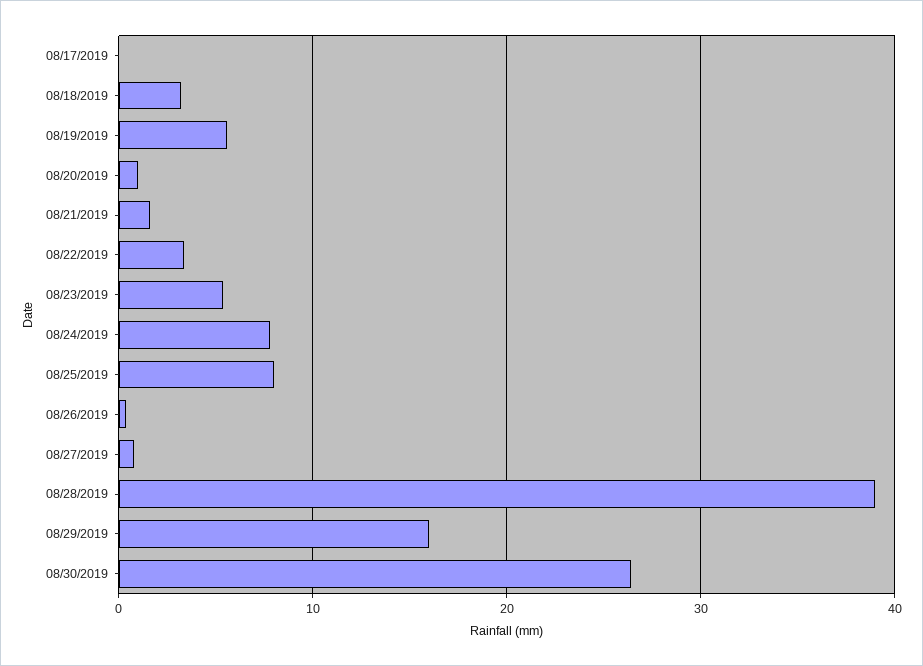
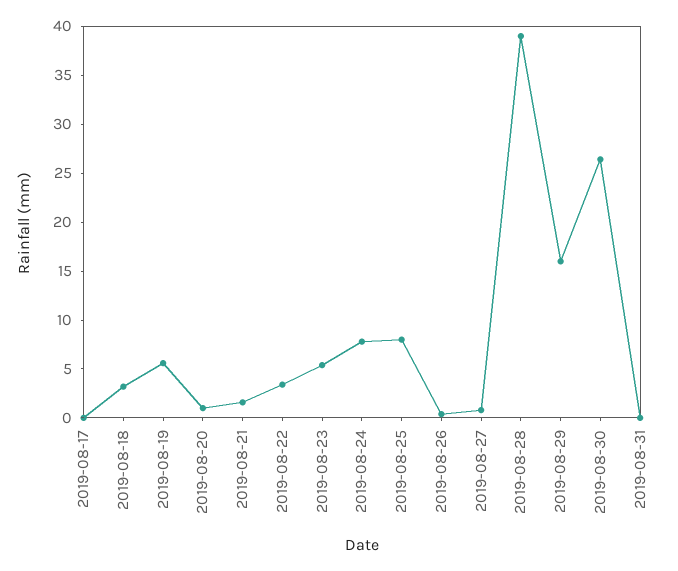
2019-08-31: none -> 0

